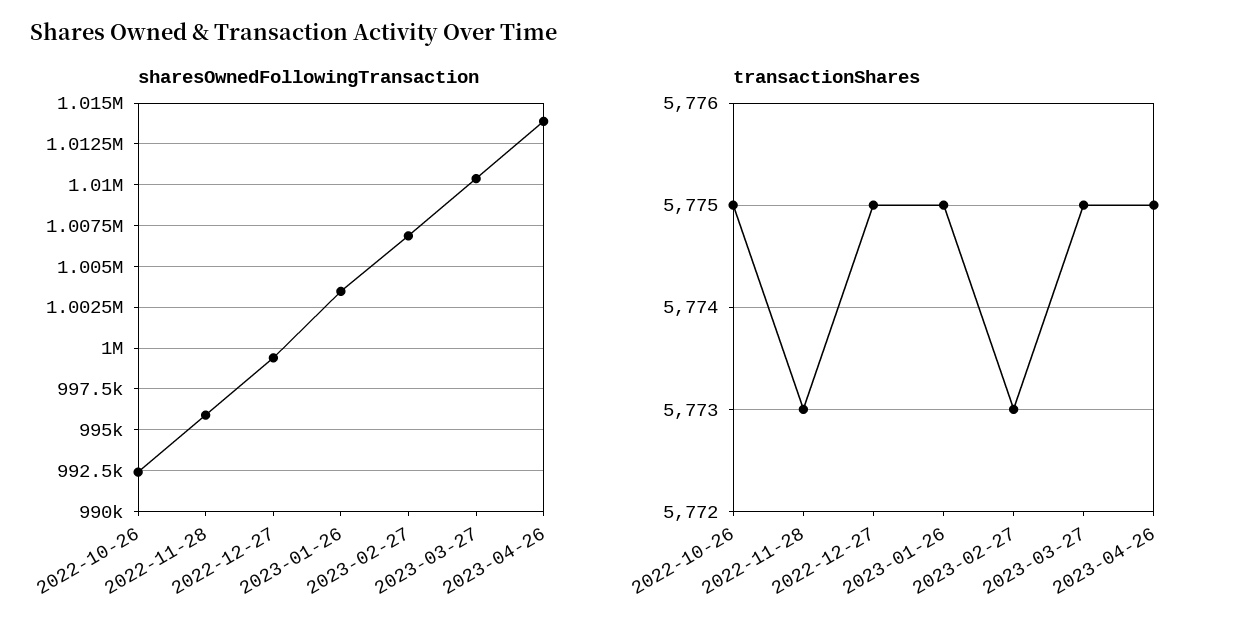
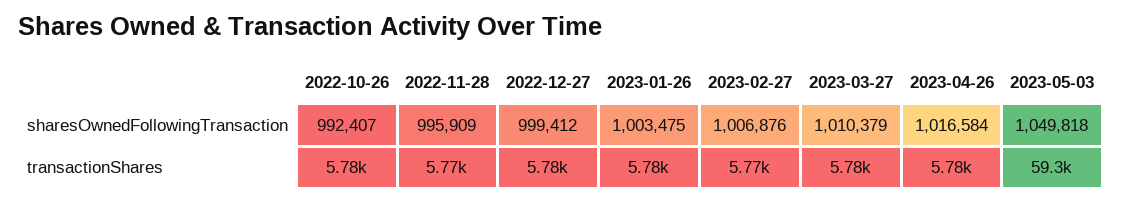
sharesOwnedFollowingTransaction, 2023-04-26: 1014000 -> 1016584
sharesOwnedFollowingTransaction, 2023-05-03: none -> 1049818
transactionShares, 2023-05-03: none -> 59300

